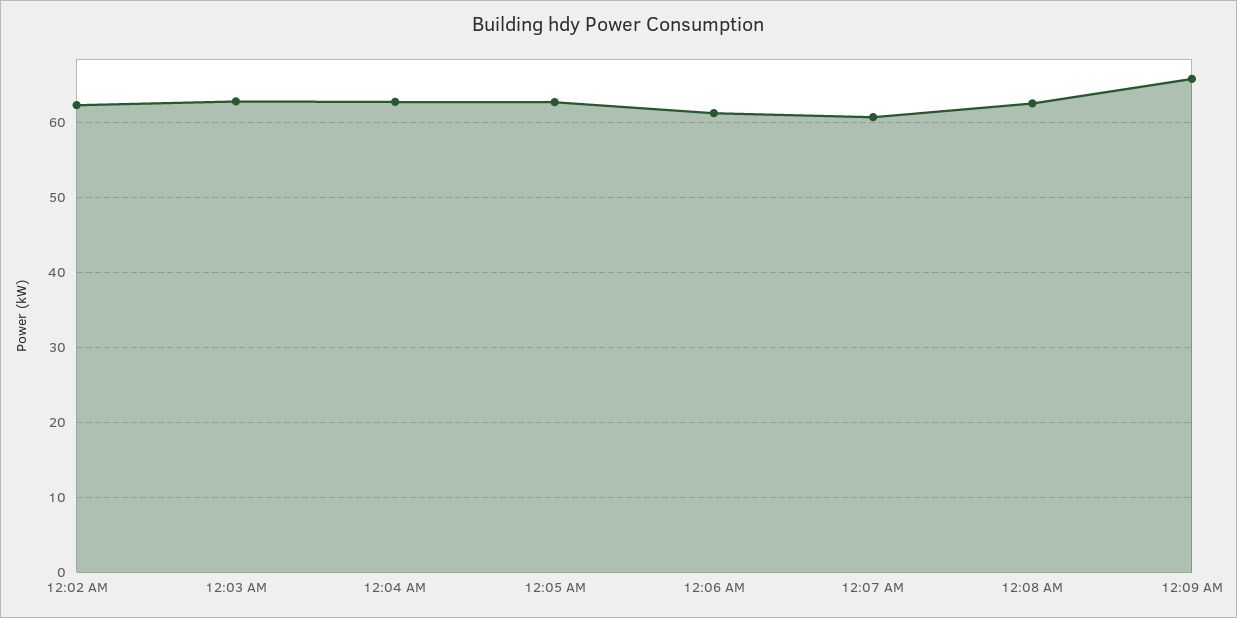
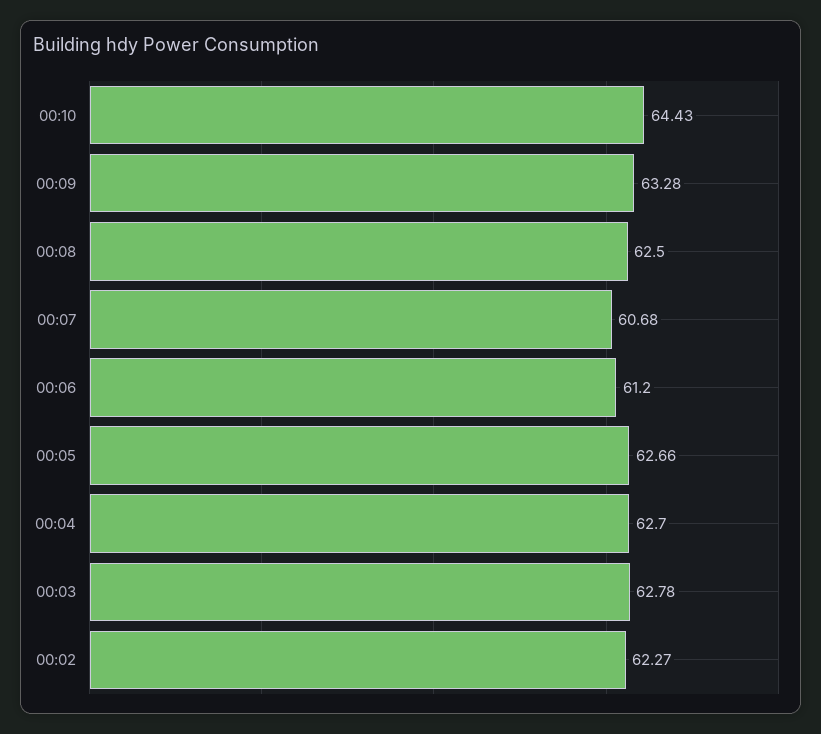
12:09 AM: 66 -> 63.28
00:10: none -> 64.43

